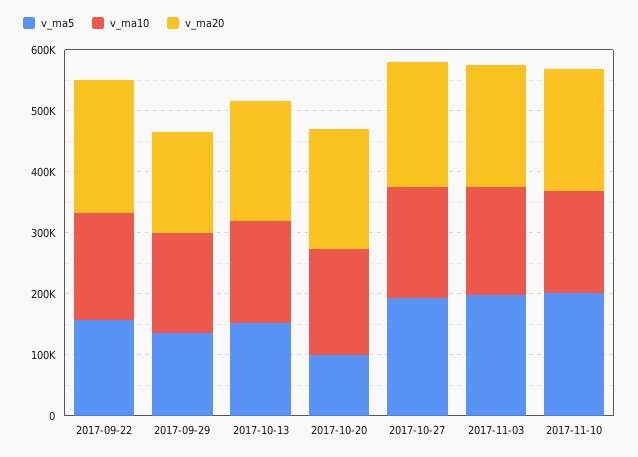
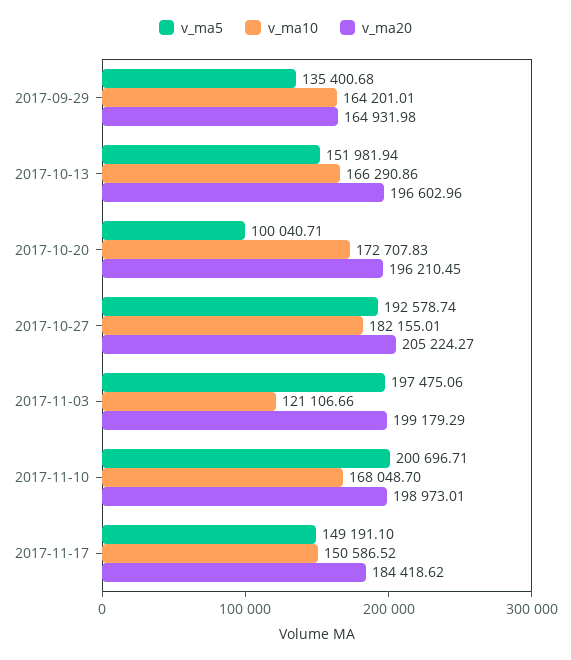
v_ma5, 2017-09-22: 160000 -> none
v_ma10, 2017-09-22: 180000 -> none
v_ma20, 2017-09-22: 220000 -> none
v_ma10, 2017-11-03: 180000 -> 121106.66
v_ma5, 2017-11-17: none -> 149191.1
v_ma10, 2017-11-17: none -> 150586.52
v_ma20, 2017-11-17: none -> 184418.62

